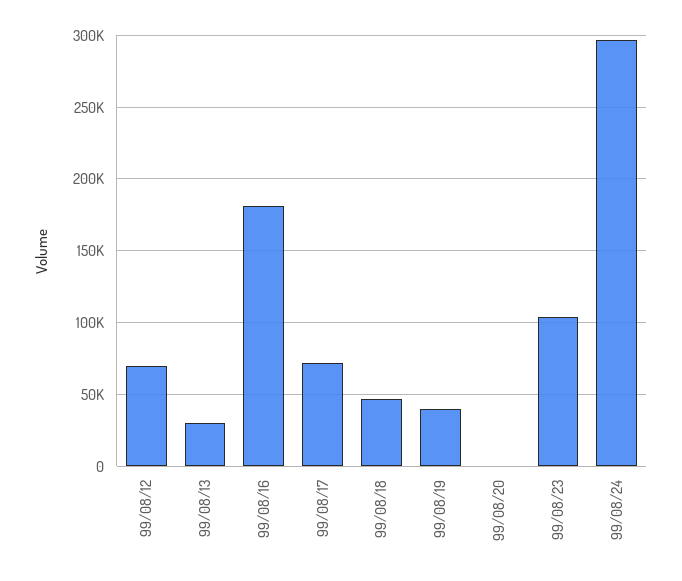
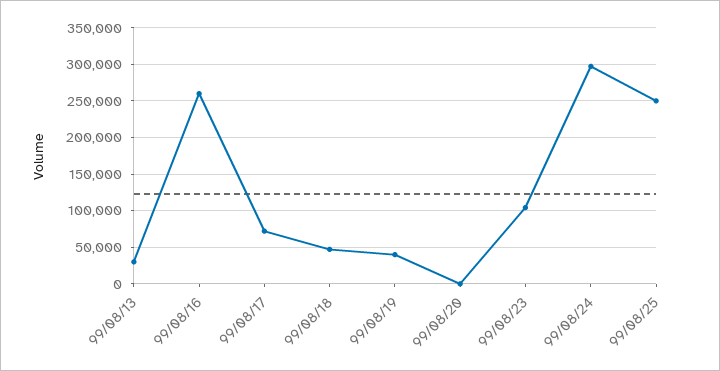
99/08/12: 70000 -> none
99/08/16: 180000 -> 260000
99/08/25: none -> 250000

